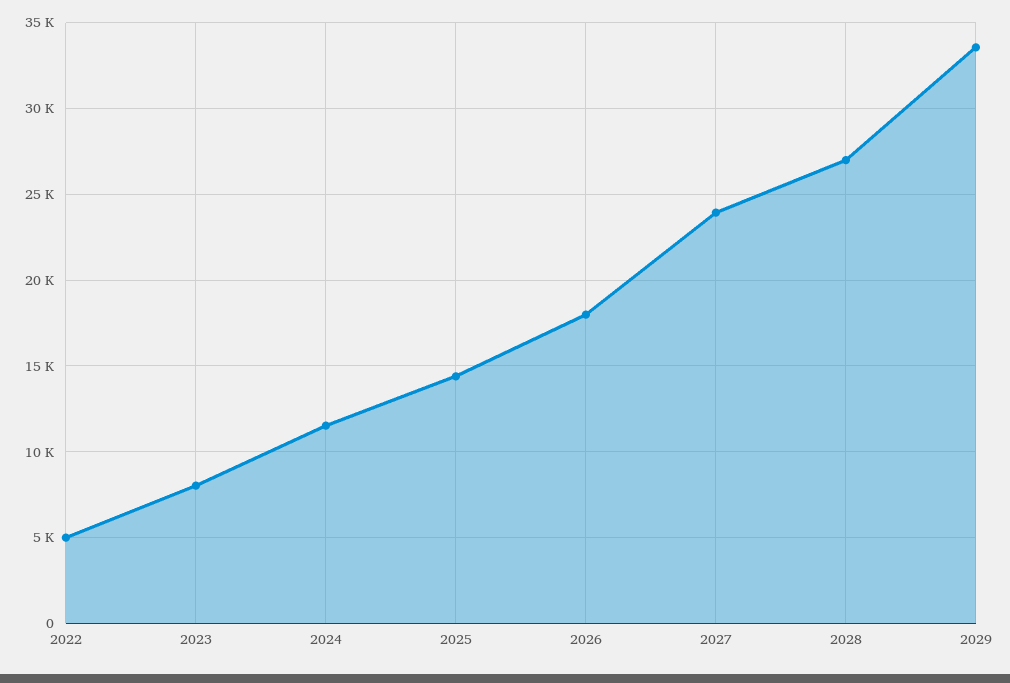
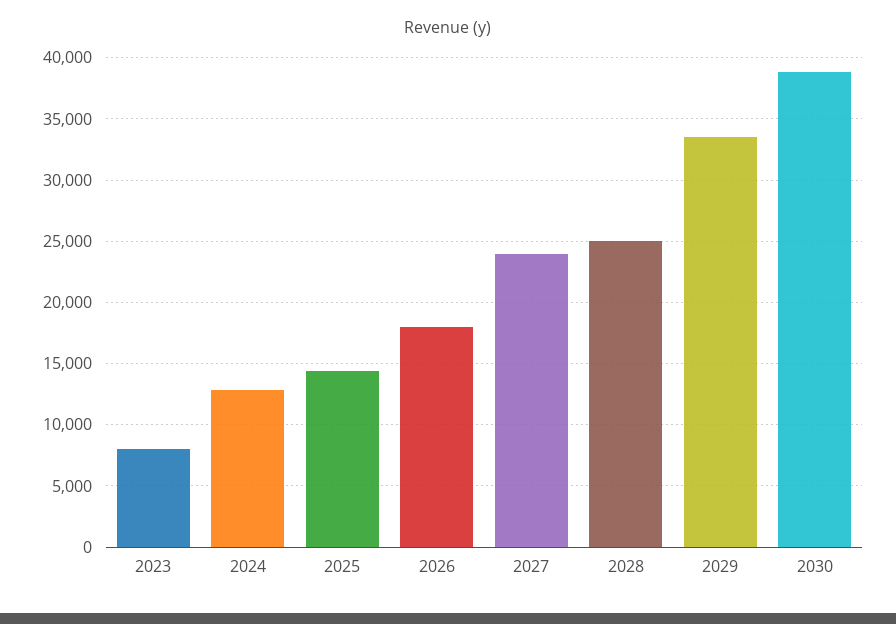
2022: 5000 -> none
2024: 11500 -> 13000
2028: 27000 -> 25000
2030: none -> 39000

